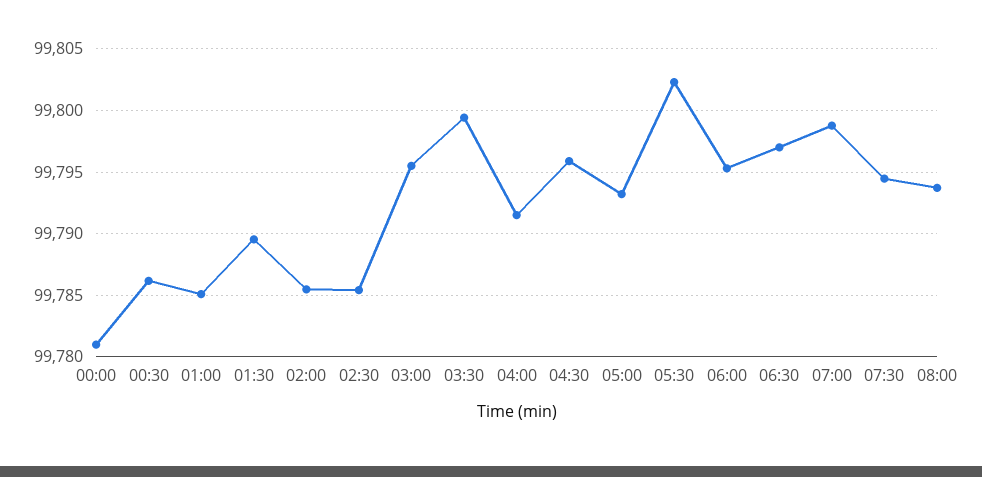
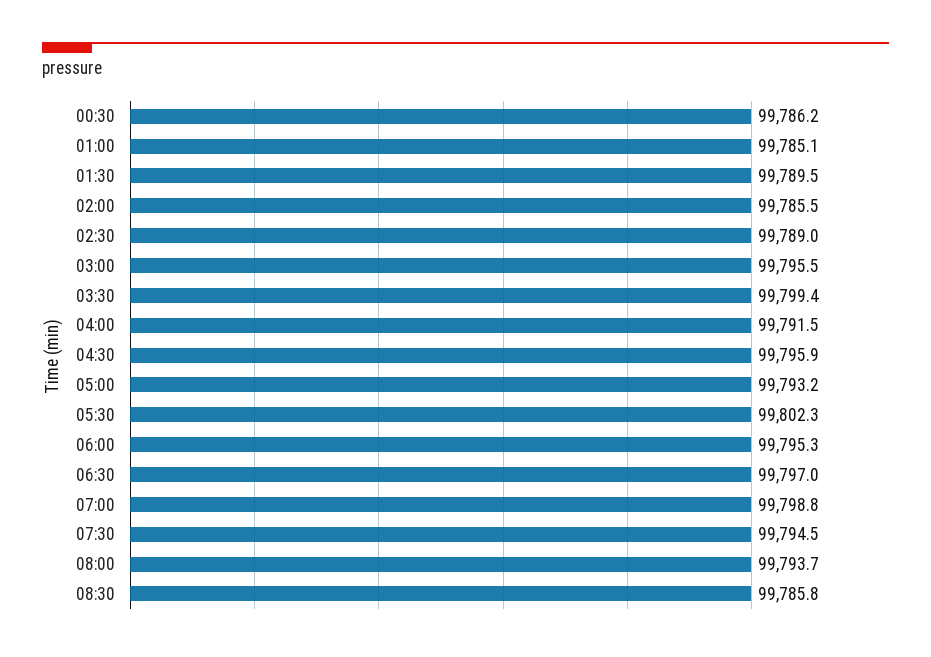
00:00: 99781 -> none
02:30: 99785.5 -> 99789
08:30: none -> 99785.8

